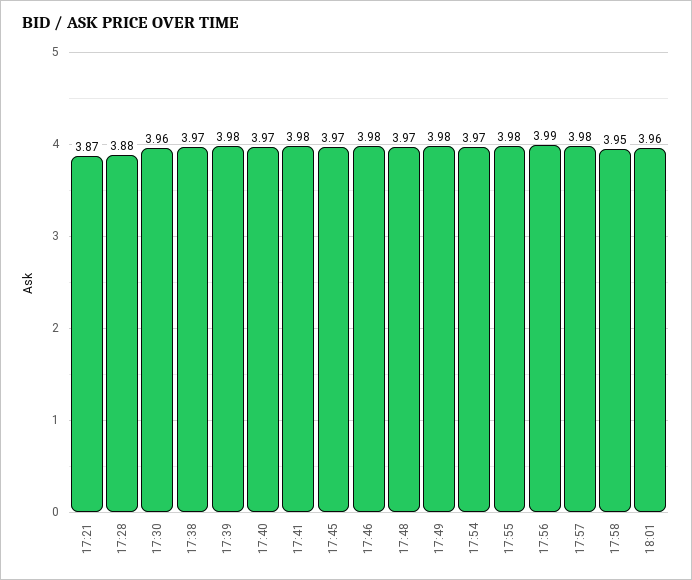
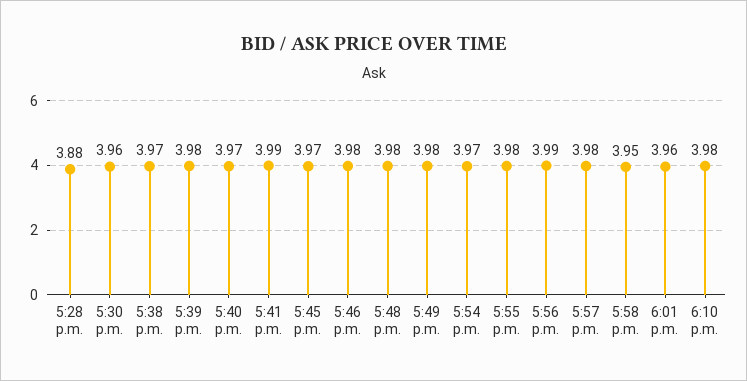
17:21: 3.87 -> none
17:41: 3.98 -> 3.99
17:48: 3.97 -> 3.98
6:10 p.m.: none -> 3.98

